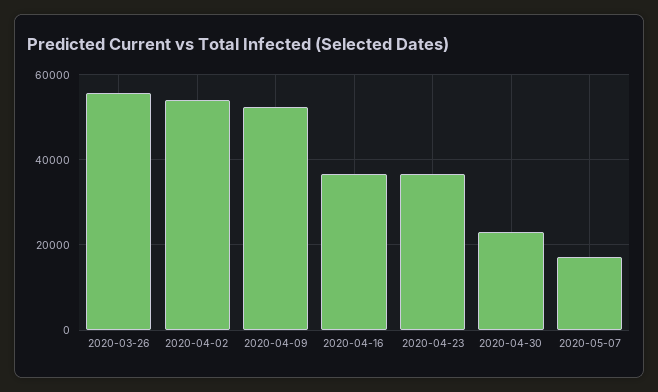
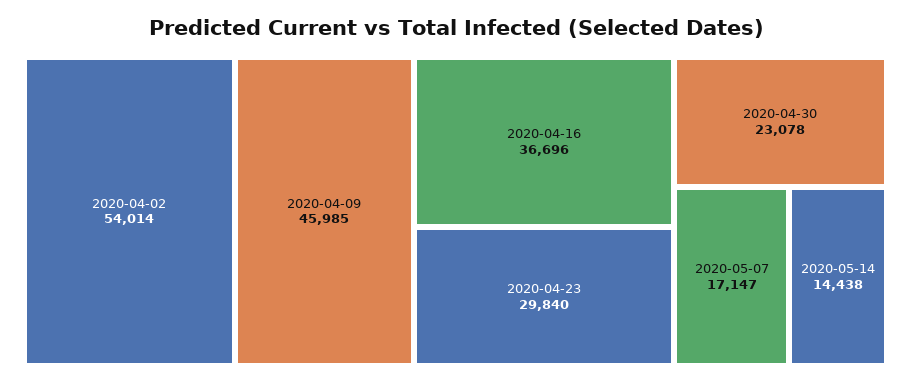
2020-03-26: 56000 -> none
2020-04-09: 52000 -> 45985
2020-04-23: 36000 -> 29840
2020-05-14: none -> 14438

